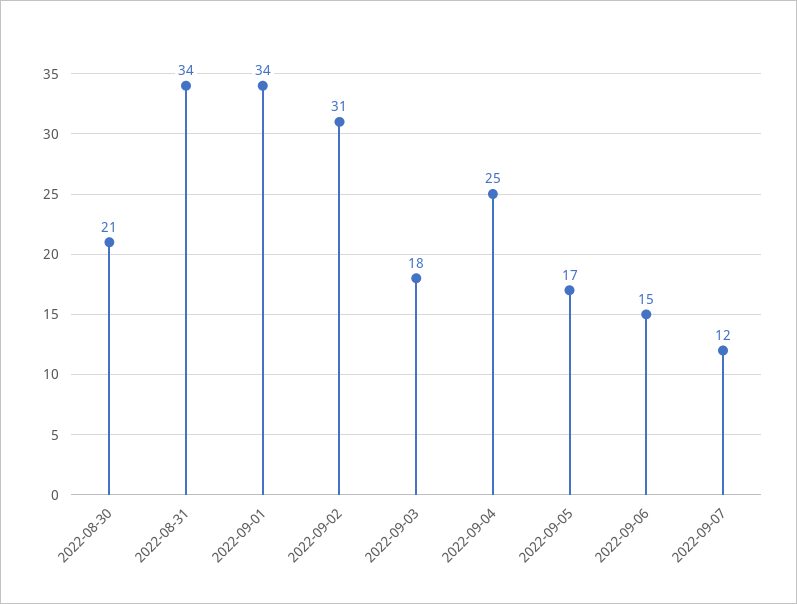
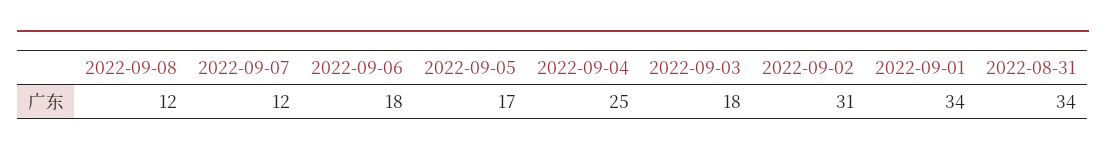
2022-08-30: 21 -> none
2022-09-06: 15 -> 18
2022-09-08: none -> 12

